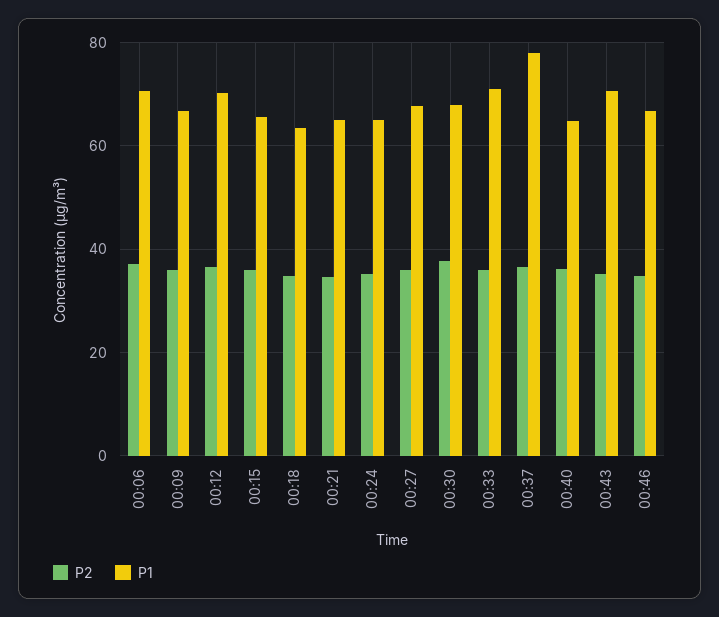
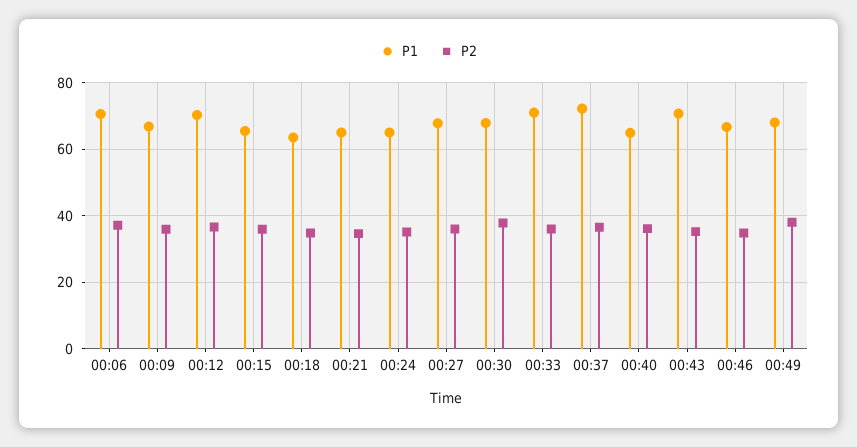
P1, 00:37: 78 -> 72
P1, 00:49: none -> 68
P2, 00:49: none -> 38

